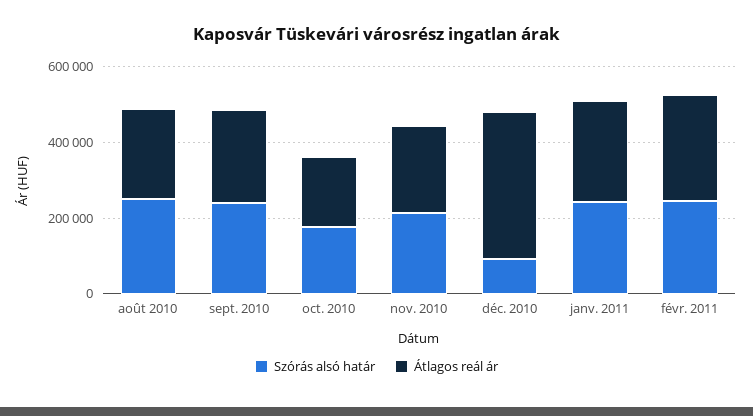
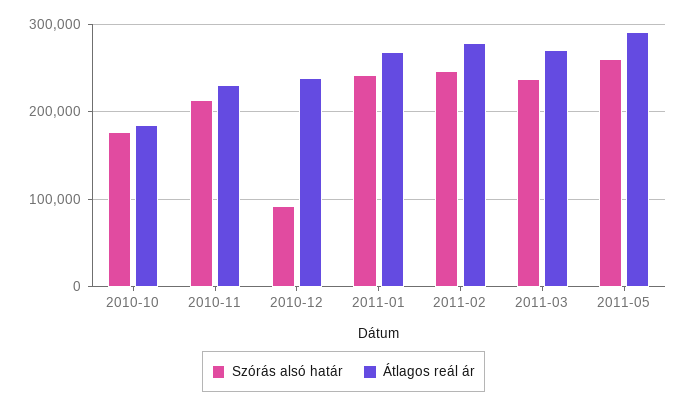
Szórás alsó határ, août 2010: 250000 -> none
Átlagos reál ár, août 2010: 250000 -> none
Szórás alsó határ, sept. 2010: 250000 -> none
Átlagos reál ár, sept. 2010: 250000 -> none
Átlagos reál ár, déc. 2010: 400000 -> 240000
Szórás alsó határ, 2011-03: none -> 240000
Átlagos reál ár, 2011-03: none -> 270000
Szórás alsó határ, 2011-05: none -> 260000
Átlagos reál ár, 2011-05: none -> 290000

